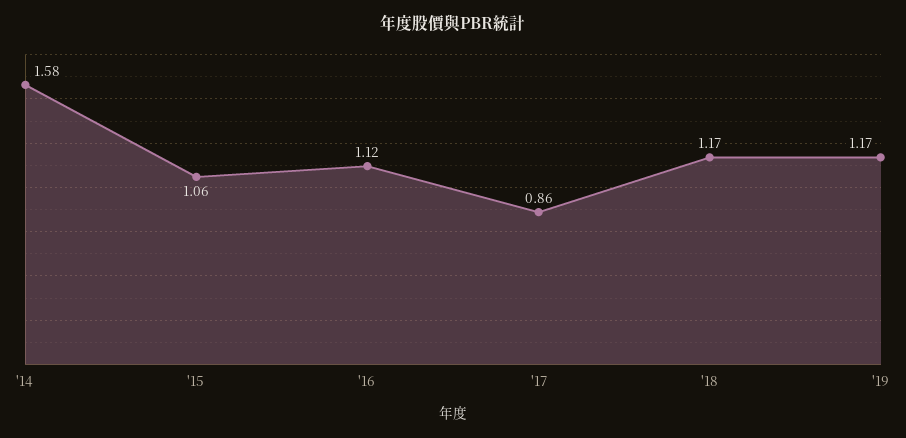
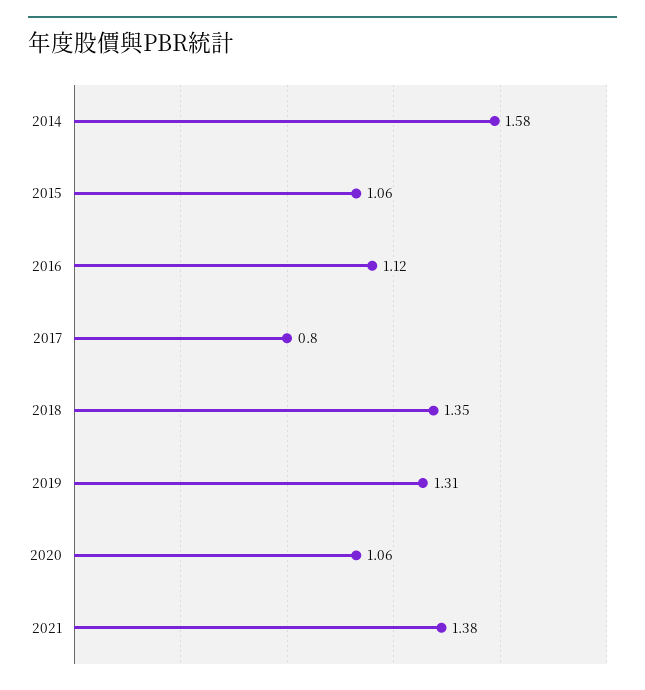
'17: 0.86 -> 0.8
'18: 1.17 -> 1.35
'19: 1.17 -> 1.31
2020: none -> 1.06
2021: none -> 1.38

